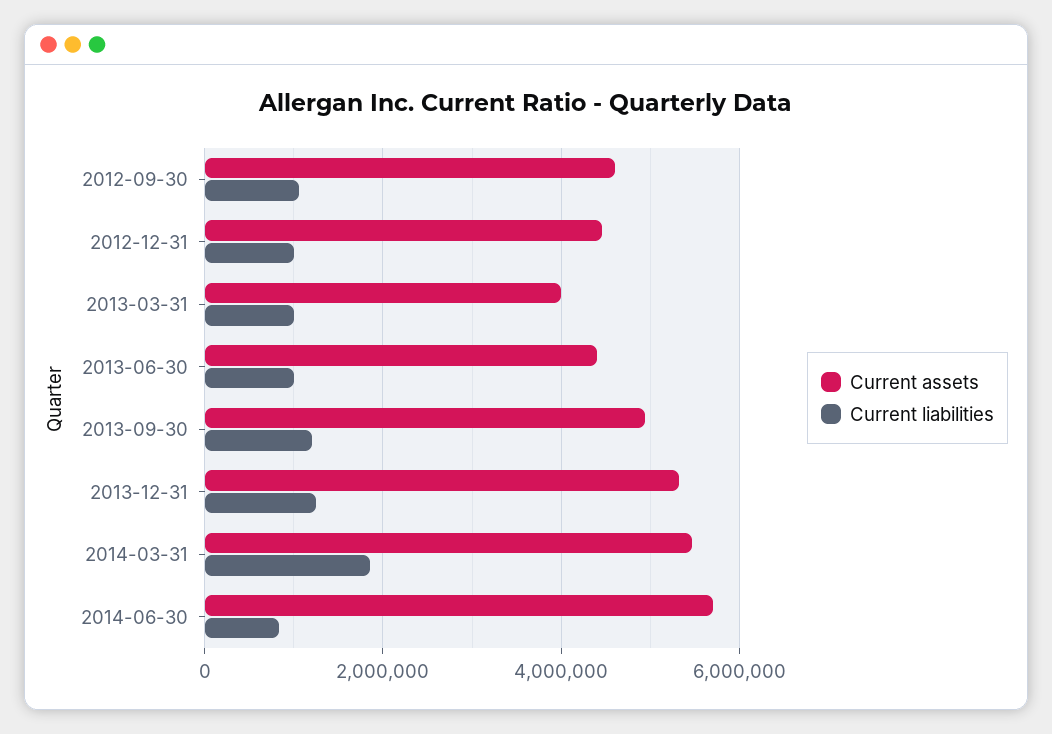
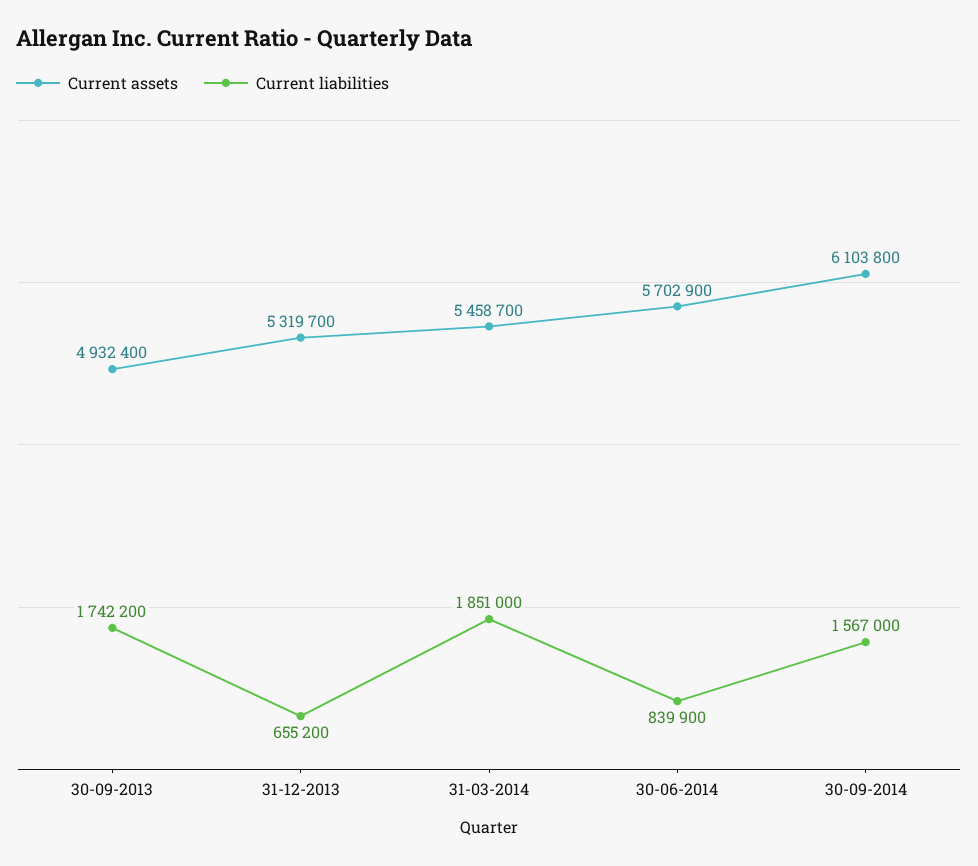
Current assets, 2012-09-30: 4600000 -> none
Current liabilities, 2012-09-30: 1000000 -> none
Current assets, 2012-12-31: 4400000 -> none
Current liabilities, 2012-12-31: 1000000 -> none
Current assets, 2013-03-31: 4000000 -> none
Current liabilities, 2013-03-31: 1000000 -> none
Current assets, 2013-06-30: 4400000 -> none
Current liabilities, 2013-06-30: 1000000 -> none
Current liabilities, 2013-09-30: 1200000 -> 1742200
Current liabilities, 2013-12-31: 1200000 -> 655200
Current assets, 30-09-2014: none -> 6103800
Current liabilities, 30-09-2014: none -> 1567000

